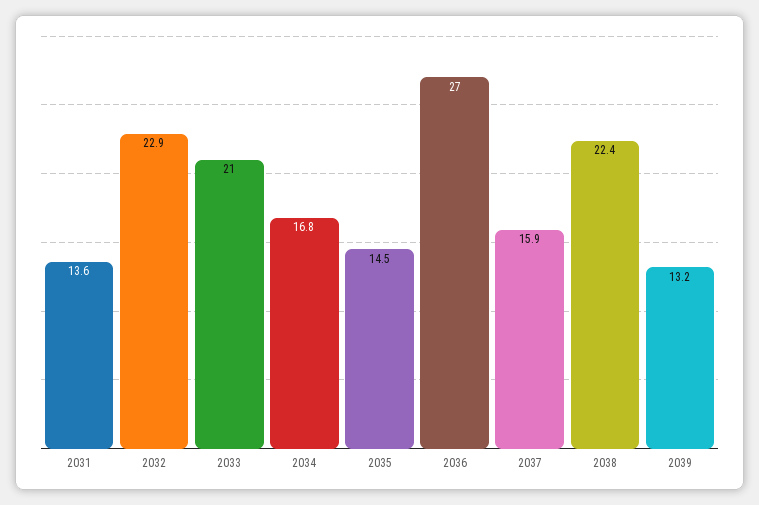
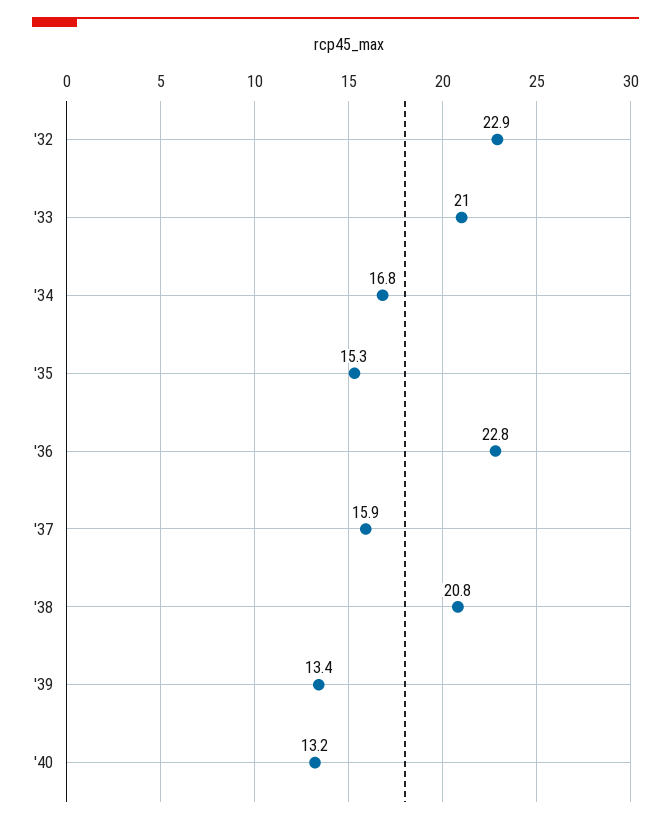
2031: 13.6 -> none
2035: 14.5 -> 15.3
2036: 27 -> 22.8
2038: 22.4 -> 20.8
2039: 13.2 -> 13.4
'40: none -> 13.2

